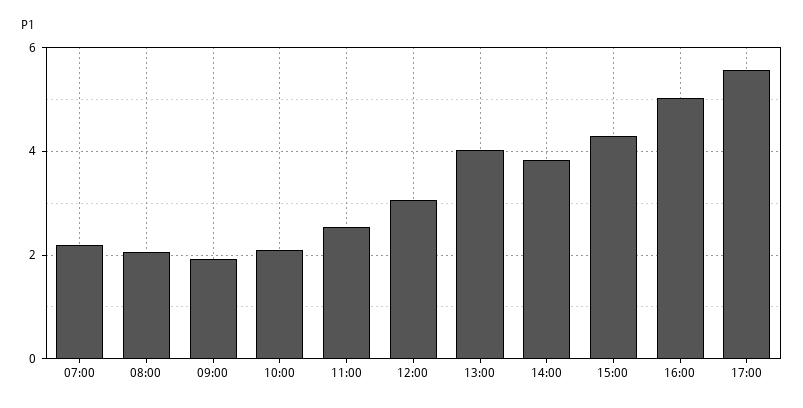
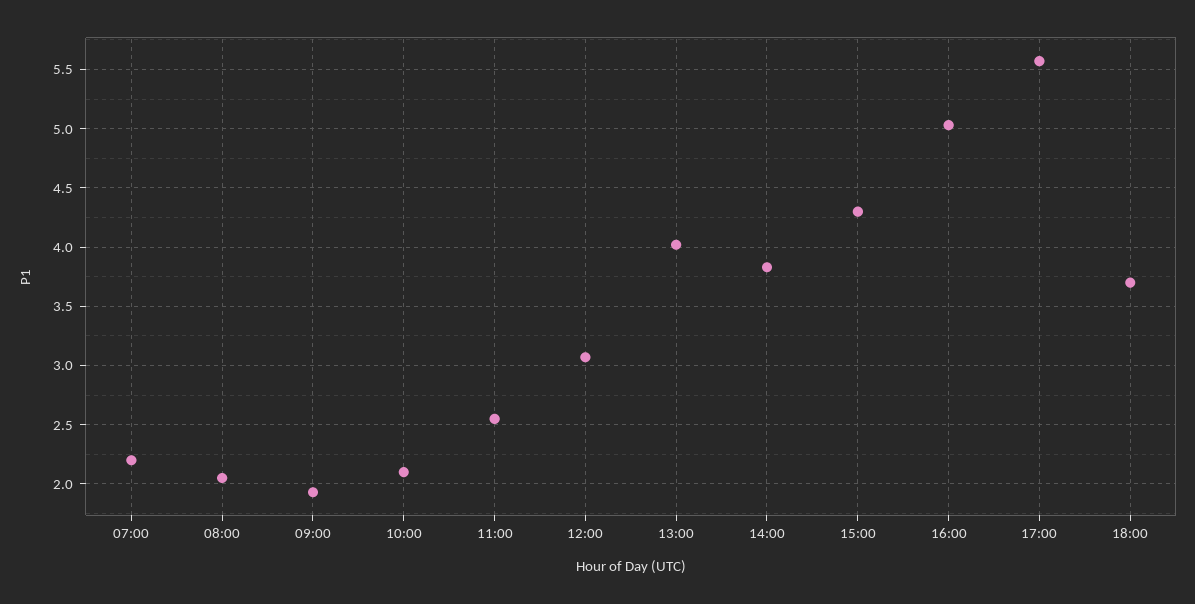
18:00: none -> 3.7

